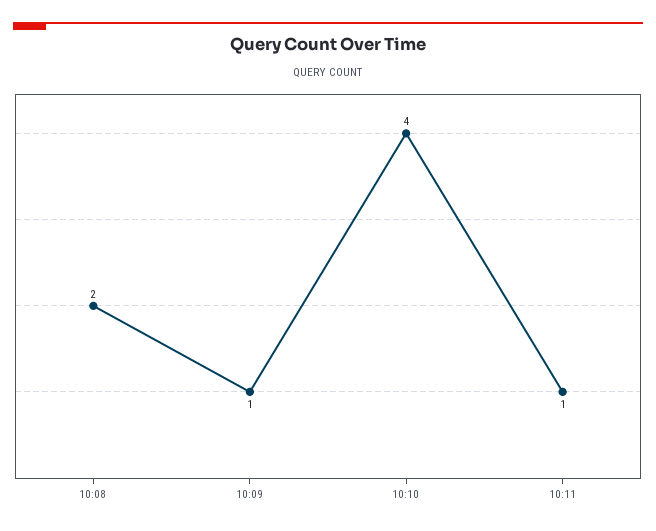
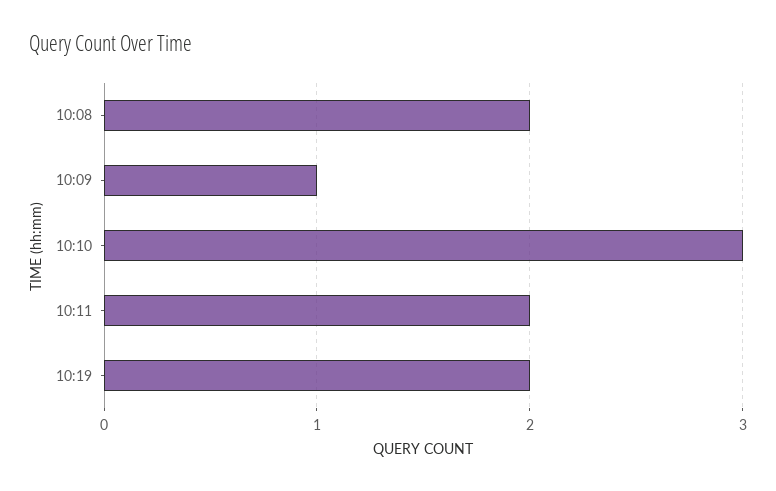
10:10: 4 -> 3
10:11: 1 -> 2
10:19: none -> 2

